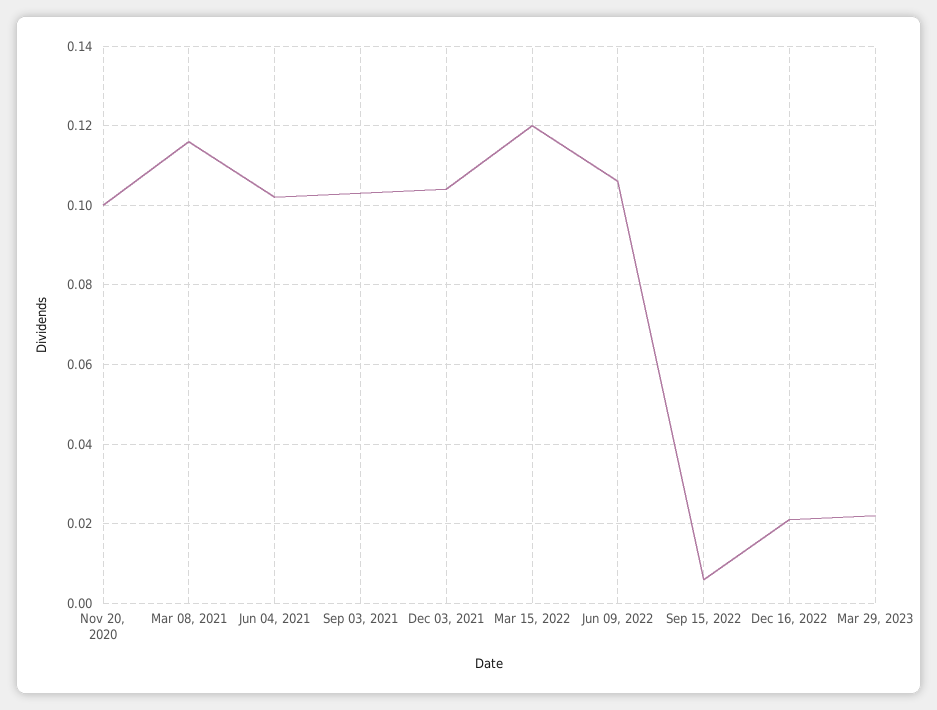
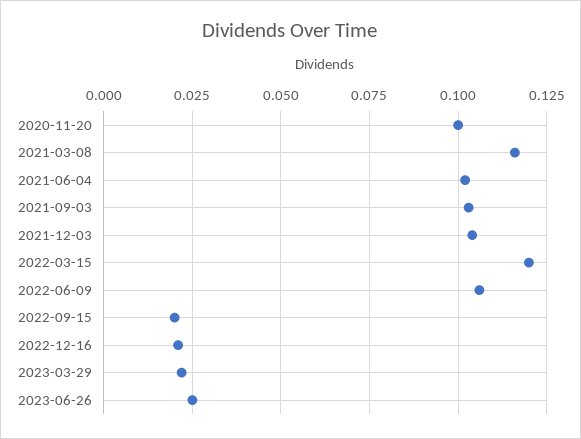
Sep 15, 2022: 0.005 -> 0.02
2023-06-26: none -> 0.025

